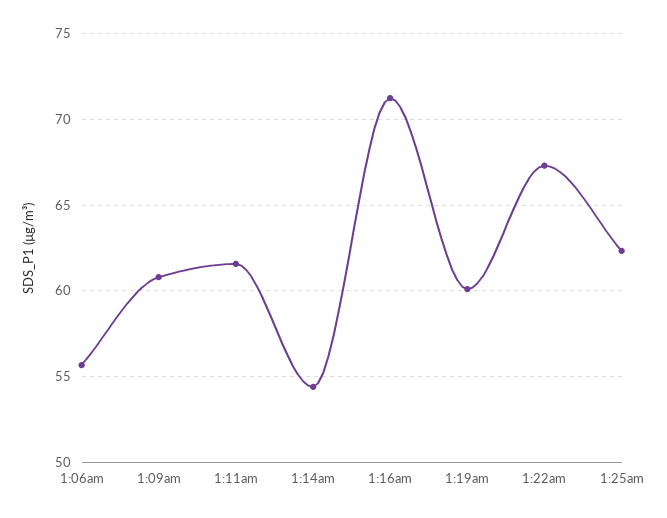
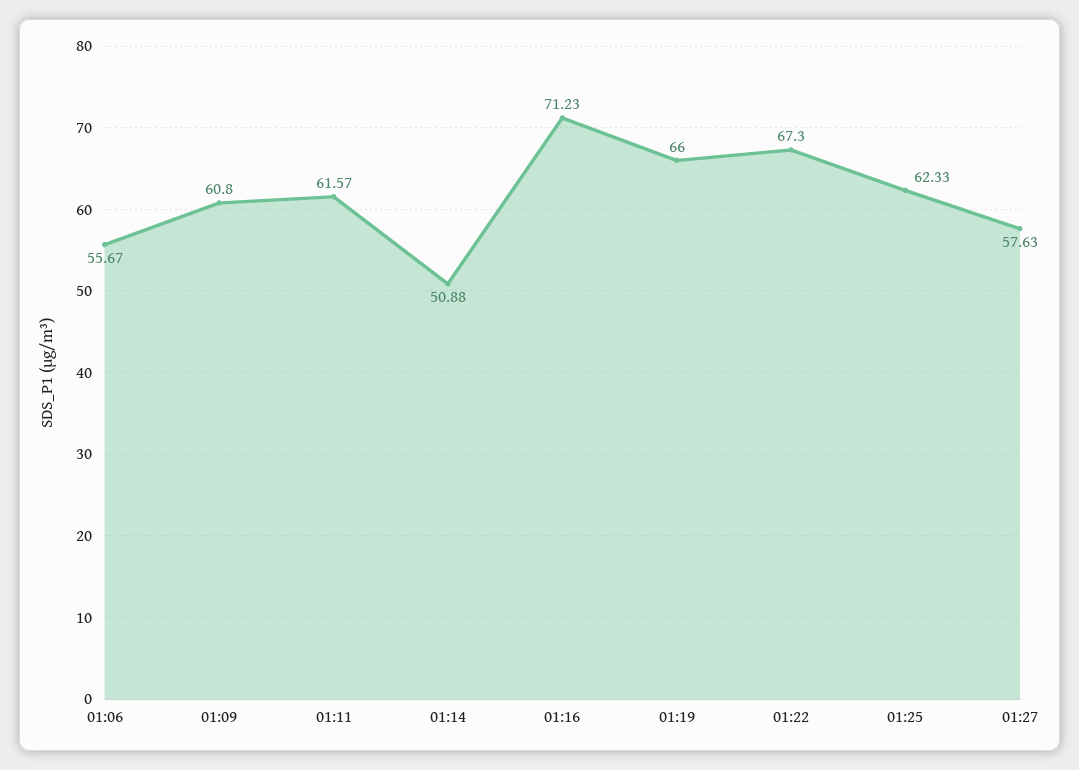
1:14am: 54.5 -> 50.88
1:19am: 60 -> 66
01:27: none -> 57.63

